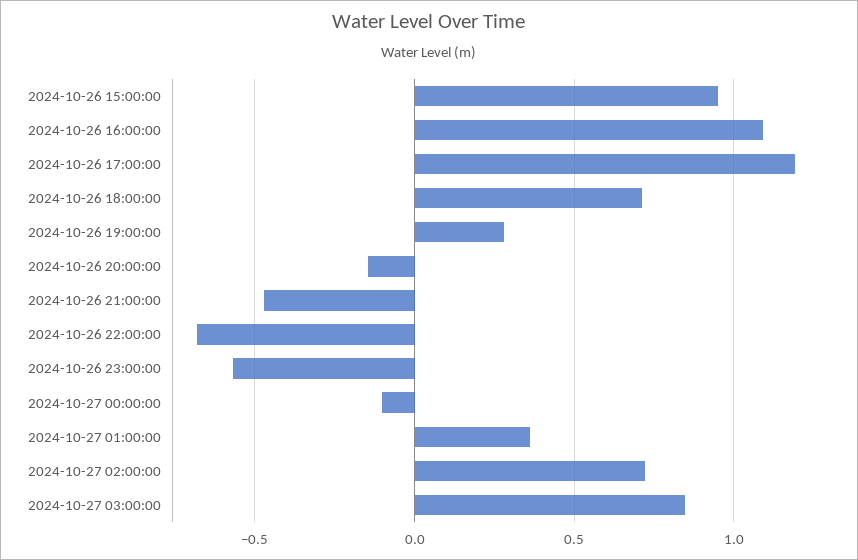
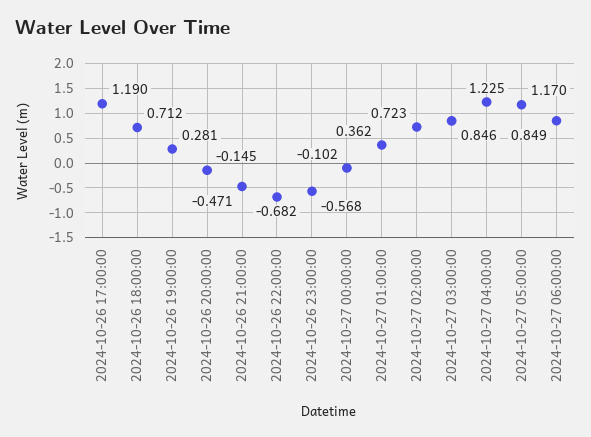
2024-10-26 15:00:00: 0.95 -> none
2024-10-26 16:00:00: 1.1 -> none
2024-10-27 04:00:00: none -> 1.225
2024-10-27 05:00:00: none -> 1.17
2024-10-27 06:00:00: none -> 0.849

